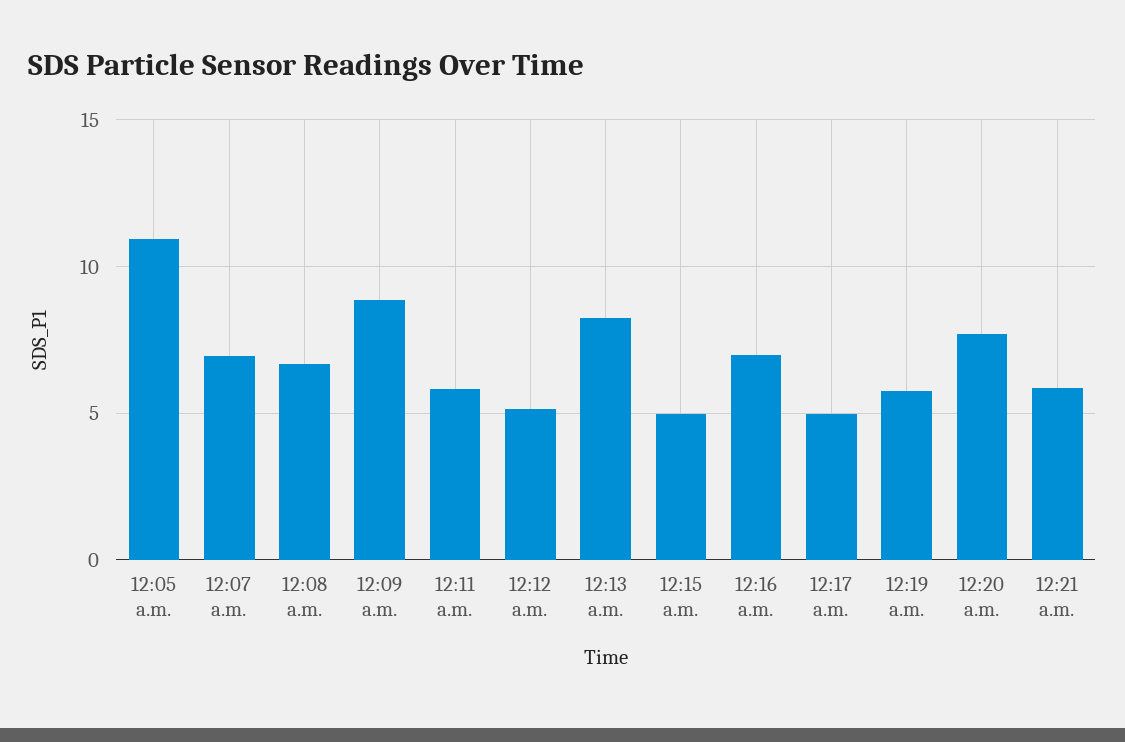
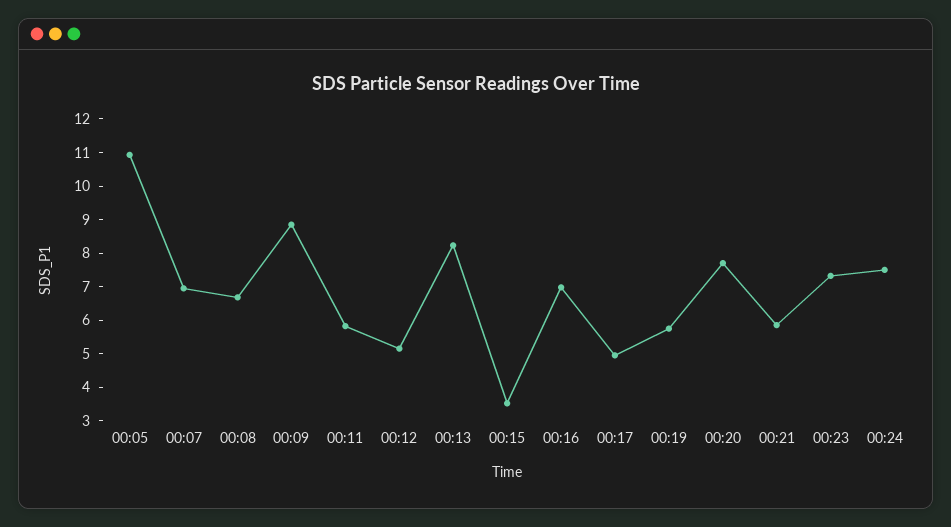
12:15 a.m.: 5 -> 3.5
00:23: none -> 7.25
00:24: none -> 7.5

